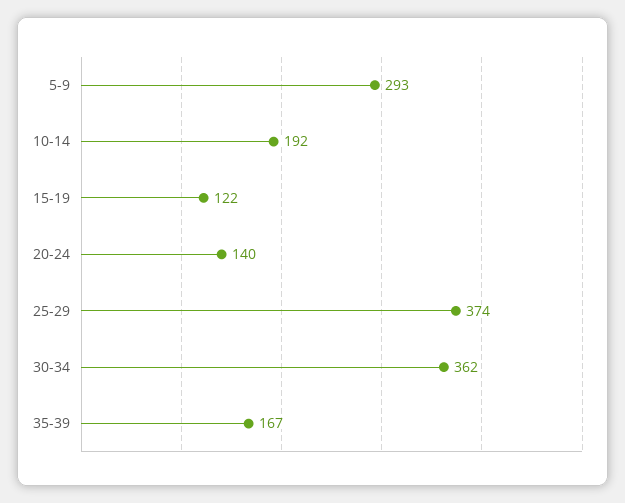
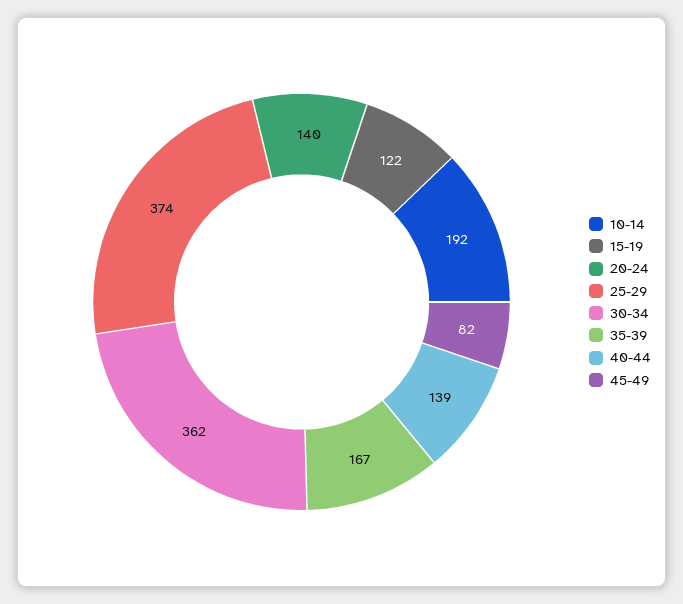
5-9: 293 -> none
40-44: none -> 139
45-49: none -> 82

